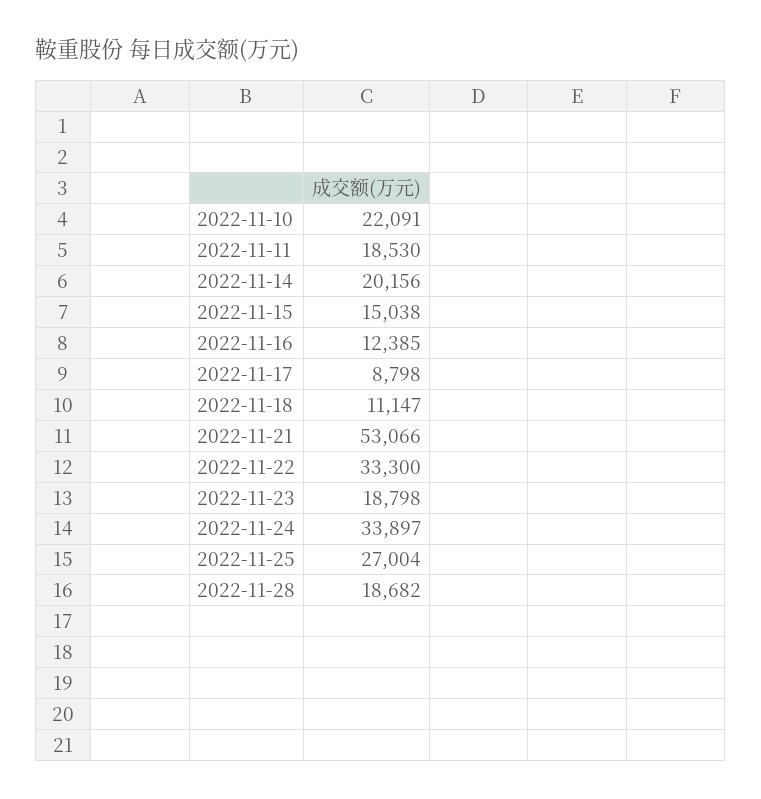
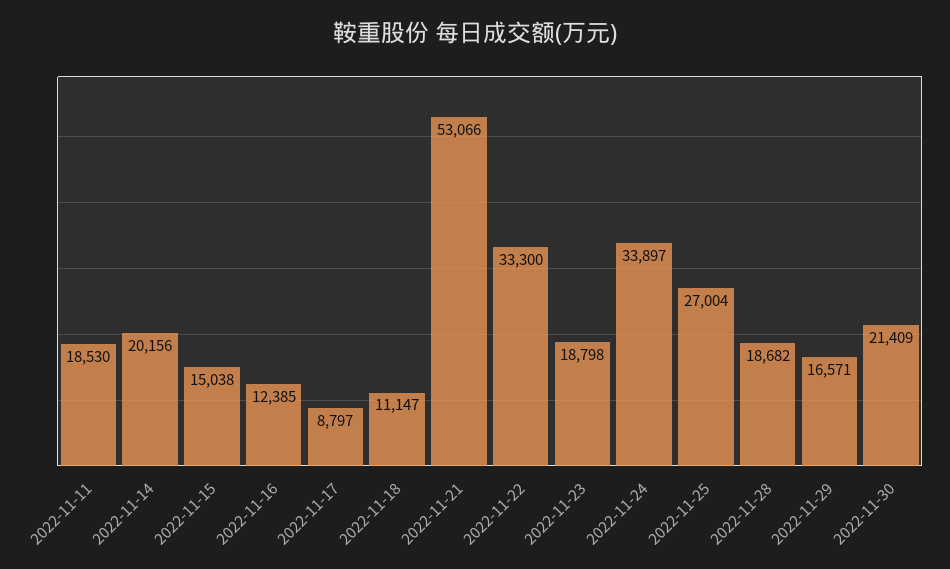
2022-11-10: 22091 -> none
2022-11-17: 8798 -> 8797
2022-11-29: none -> 16571
2022-11-30: none -> 21409

